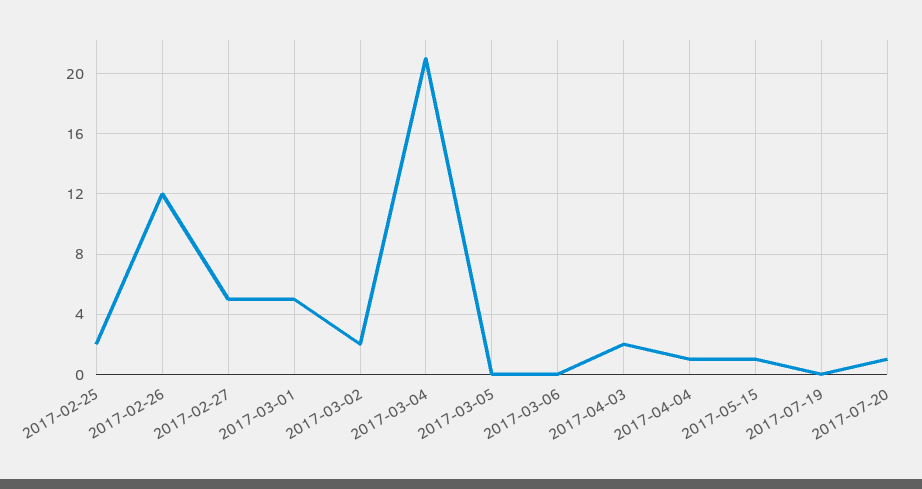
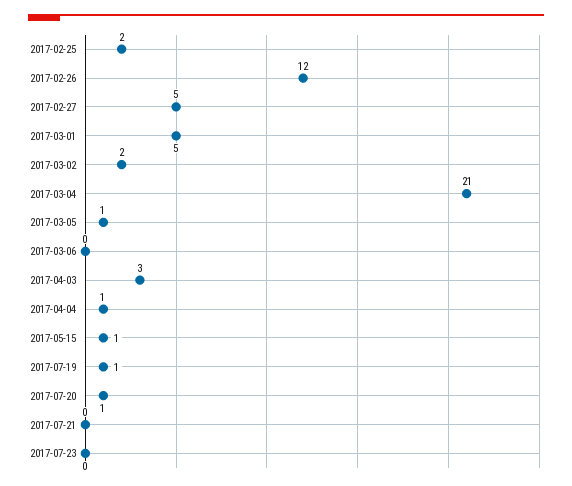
2017-03-05: 0 -> 1
2017-04-03: 2 -> 3
2017-07-19: 0 -> 1
2017-07-21: none -> 0
2017-07-23: none -> 0

